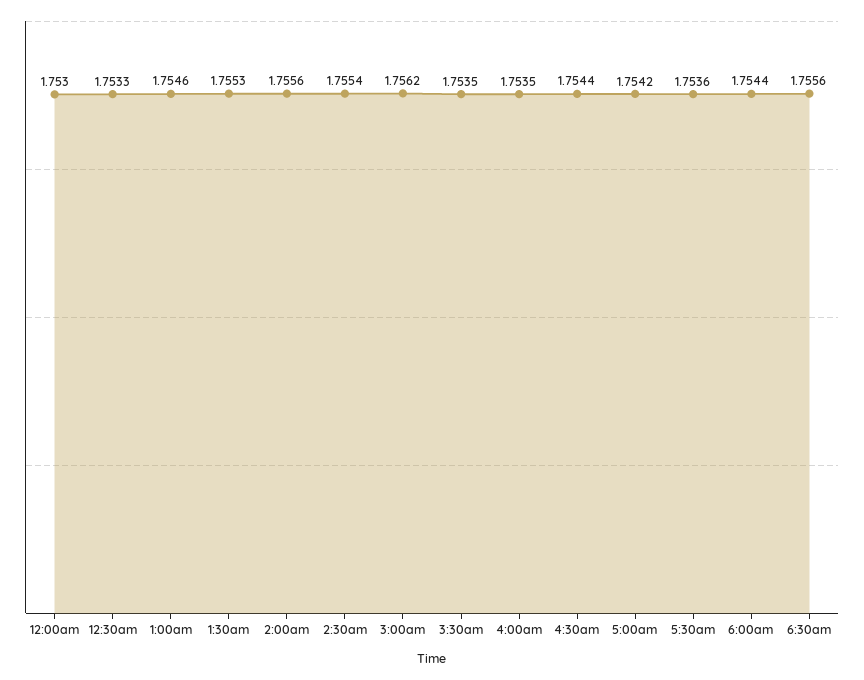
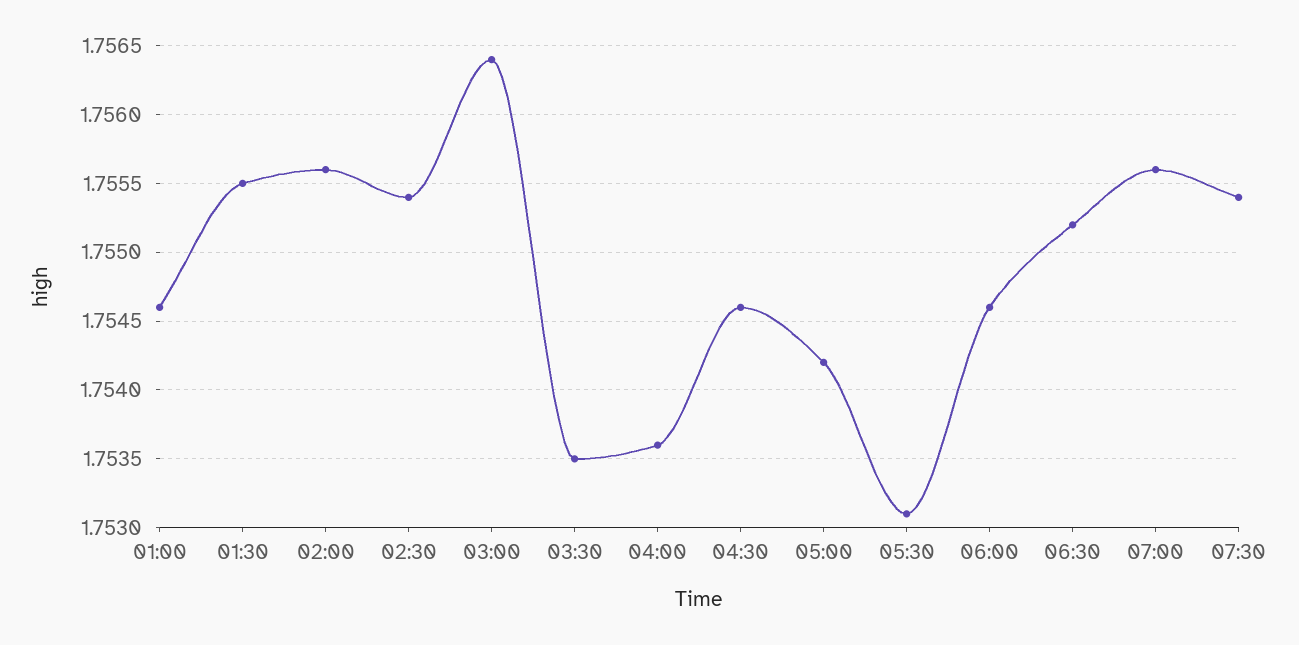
12:00am: 1.753 -> none
12:30am: 1.7533 -> none
1:30am: 1.7553 -> 1.7555
3:00am: 1.7562 -> 1.7564
4:00am: 1.7535 -> 1.7536
4:30am: 1.7544 -> 1.7546
5:30am: 1.7536 -> 1.7531
6:00am: 1.7544 -> 1.7546
6:30am: 1.7556 -> 1.7552
07:00: none -> 1.7556
07:30: none -> 1.7554

